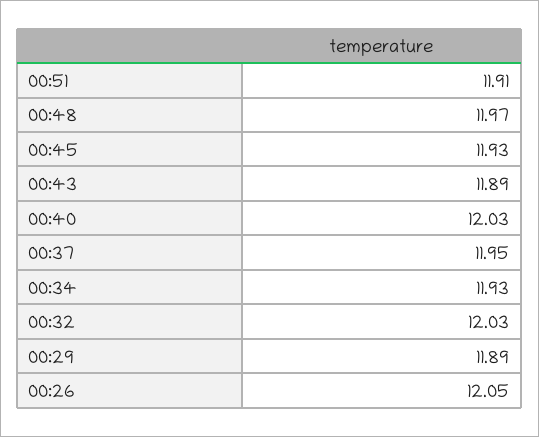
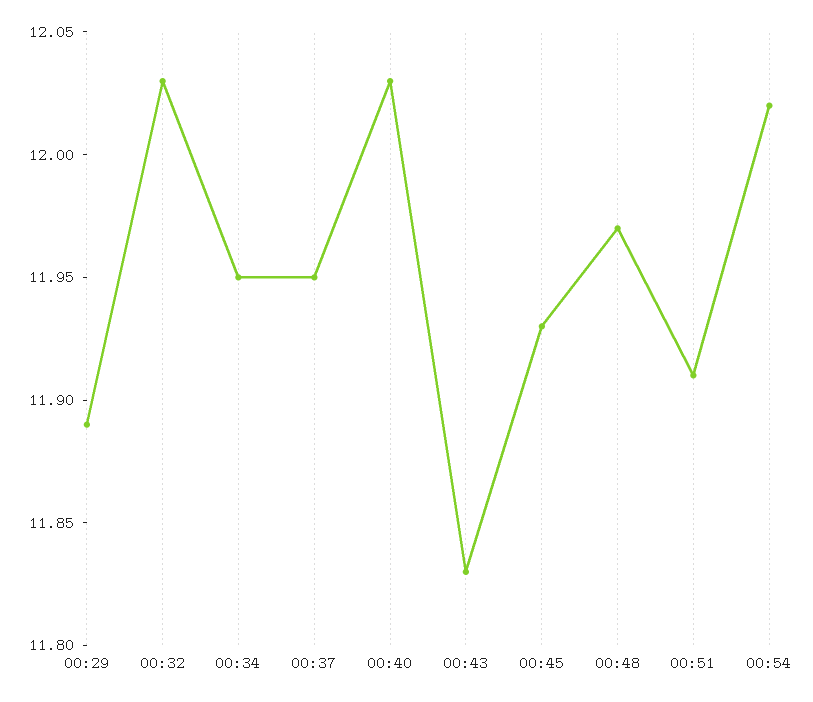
00:43: 11.89 -> 11.83
00:34: 11.93 -> 11.95
00:26: 12.05 -> none
00:54: none -> 12.02

